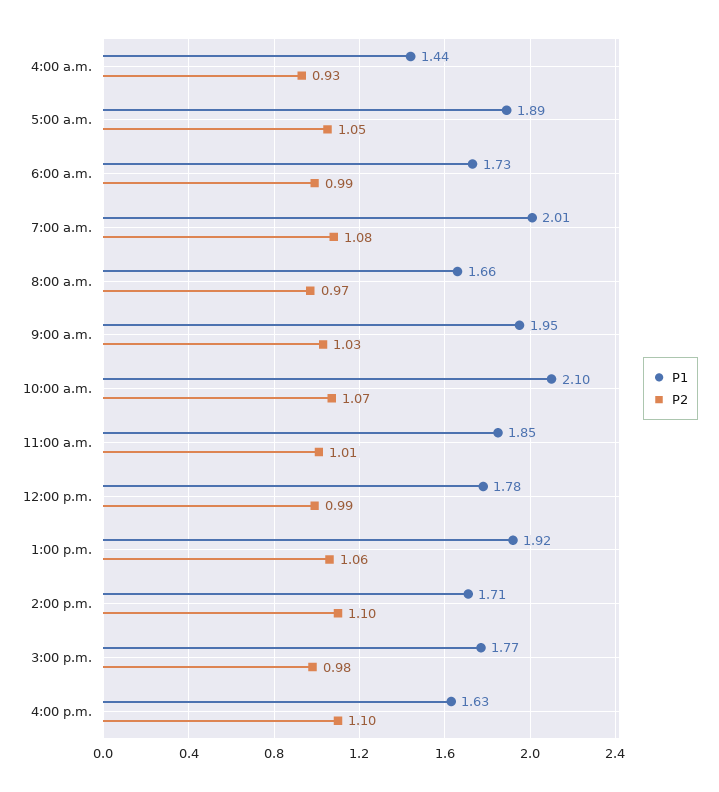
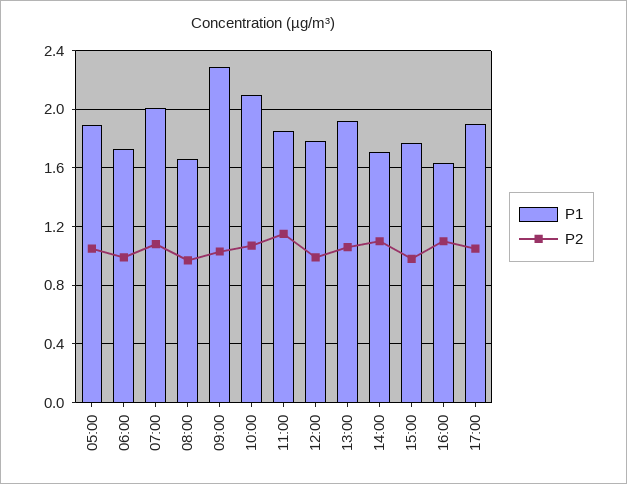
P1, 4:00 a.m.: 1.44 -> none
P2, 4:00 a.m.: 0.93 -> none
P1, 9:00 a.m.: 1.95 -> 2.3
P2, 11:00 a.m.: 1.01 -> 1.15
P1, 17:00: none -> 1.9
P2, 17:00: none -> 1.05

